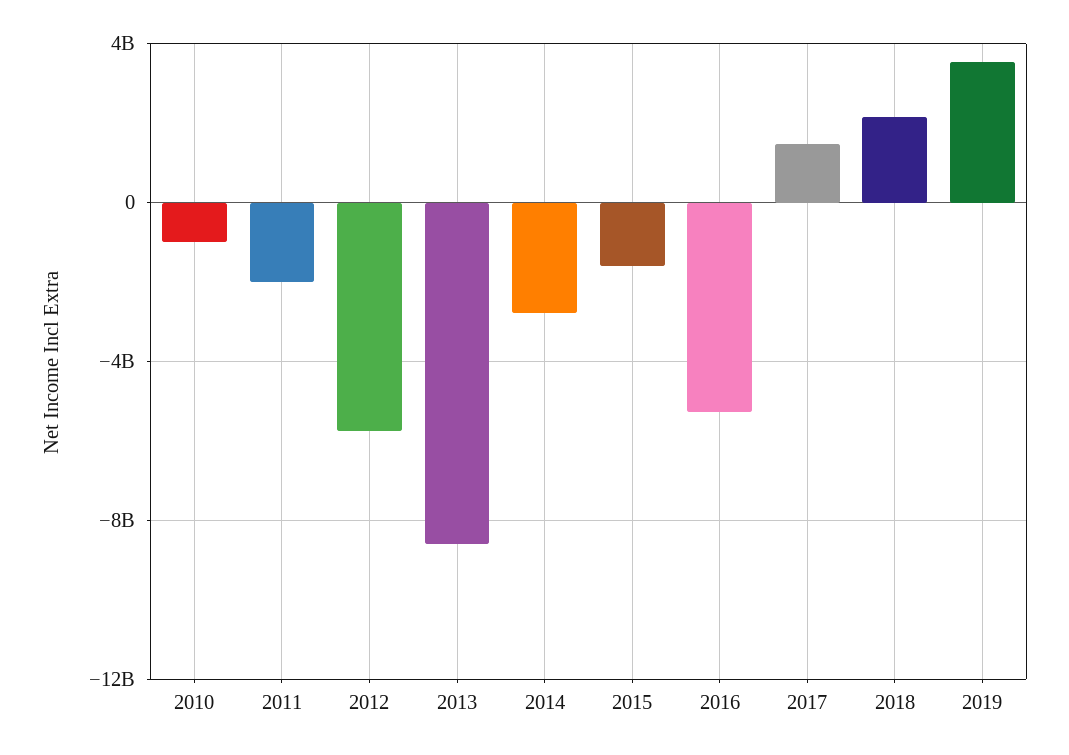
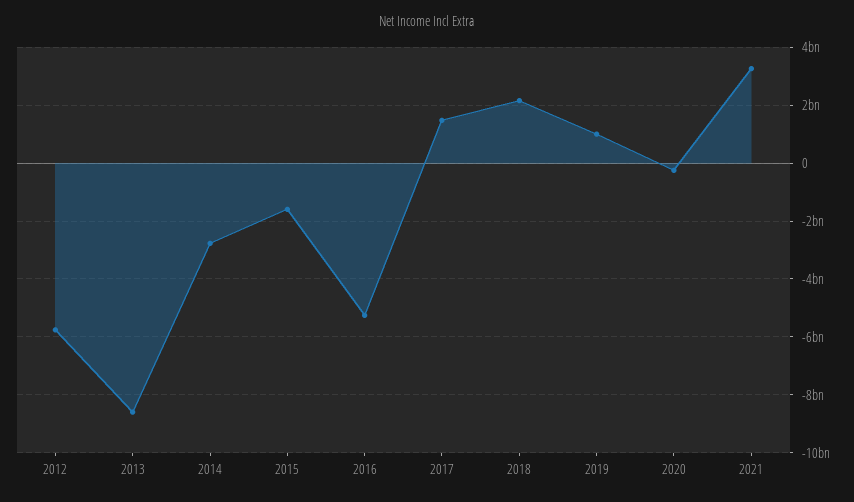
2010: -1000000000 -> none
2011: -2000000000 -> none
2019: 3500000000 -> 1000000000
2020: none -> -250000000
2021: none -> 3250000000

